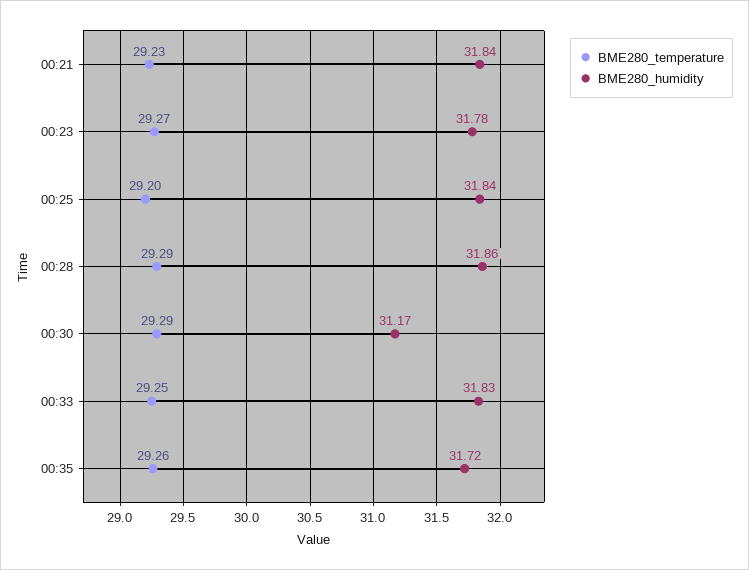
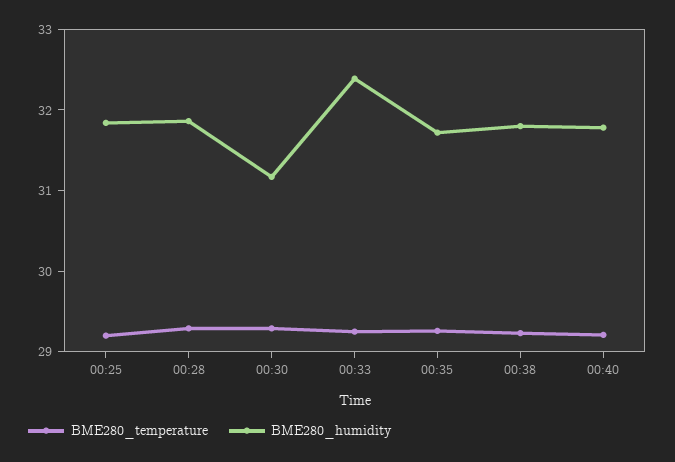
BME280_temperature, 00:21: 29.23 -> none
BME280_humidity, 00:21: 31.84 -> none
BME280_temperature, 00:23: 29.27 -> none
BME280_humidity, 00:23: 31.78 -> none
BME280_humidity, 00:33: 31.83 -> 32.4
BME280_temperature, 00:38: none -> 29.2
BME280_humidity, 00:38: none -> 31.8
BME280_temperature, 00:40: none -> 29.2
BME280_humidity, 00:40: none -> 31.8

